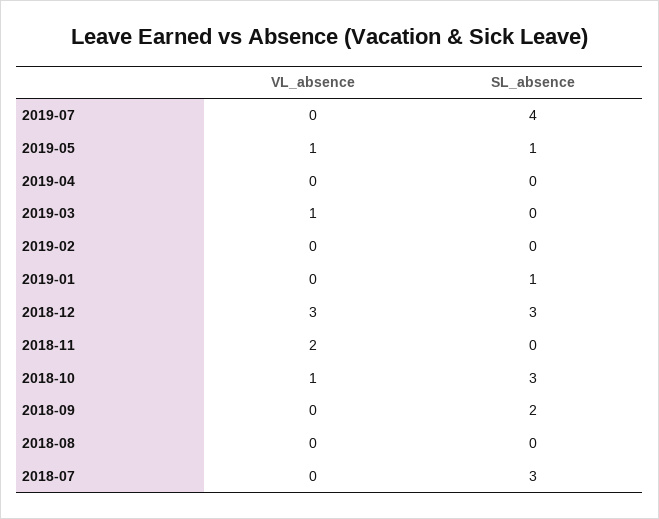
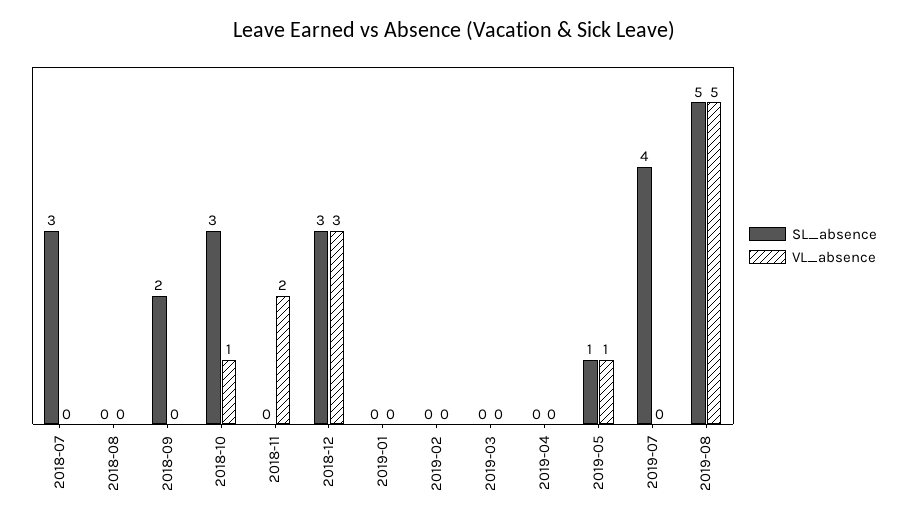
VL_absence, 2019-03: 1 -> 0
SL_absence, 2019-01: 1 -> 0
SL_absence, 2019-08: none -> 5
VL_absence, 2019-08: none -> 5

